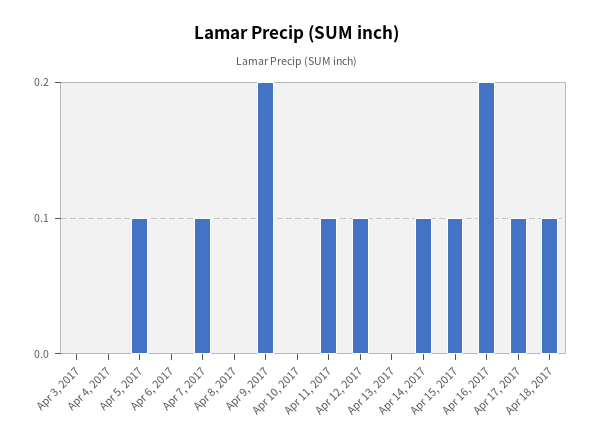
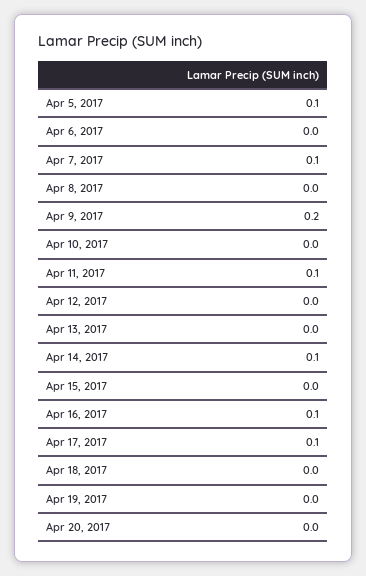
Apr 3, 2017: 0 -> none
Apr 4, 2017: 0 -> none
Apr 12, 2017: 0.1 -> 0
Apr 15, 2017: 0.1 -> 0
Apr 16, 2017: 0.2 -> 0.1
Apr 18, 2017: 0.1 -> 0
Apr 19, 2017: none -> 0
Apr 20, 2017: none -> 0

